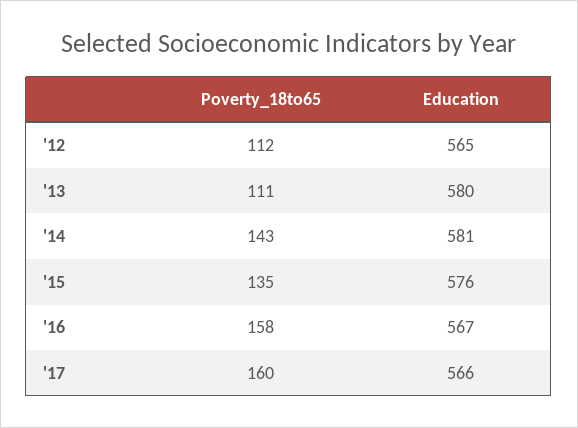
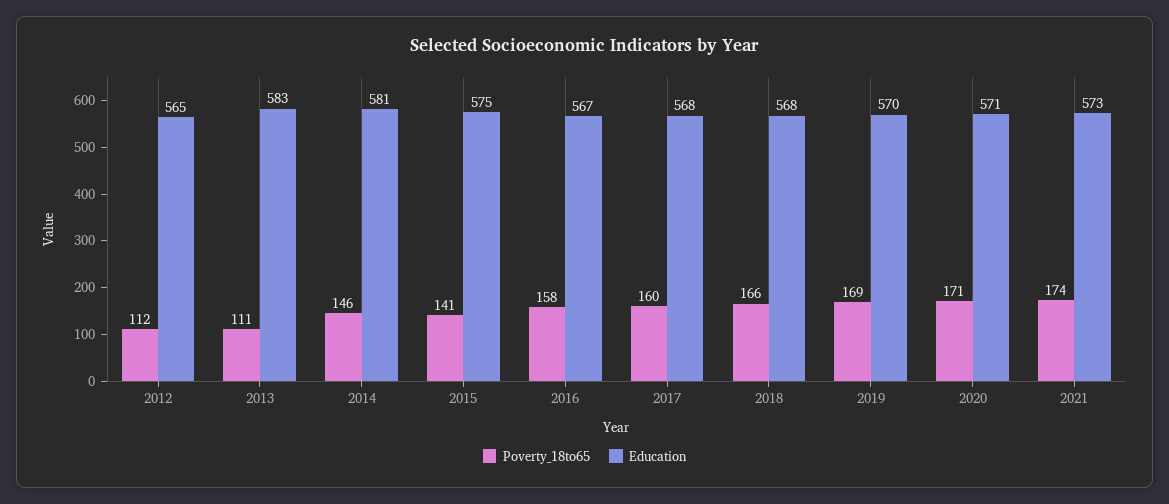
Education, '13: 580 -> 583
Poverty_18to65, '14: 143 -> 146
Poverty_18to65, '15: 135 -> 141
Education, '15: 576 -> 575
Education, '17: 566 -> 568
Poverty_18to65, 2018: none -> 166
Education, 2018: none -> 568
Poverty_18to65, 2019: none -> 169
Education, 2019: none -> 570
Poverty_18to65, 2020: none -> 171
Education, 2020: none -> 571
Poverty_18to65, 2021: none -> 174
Education, 2021: none -> 573

